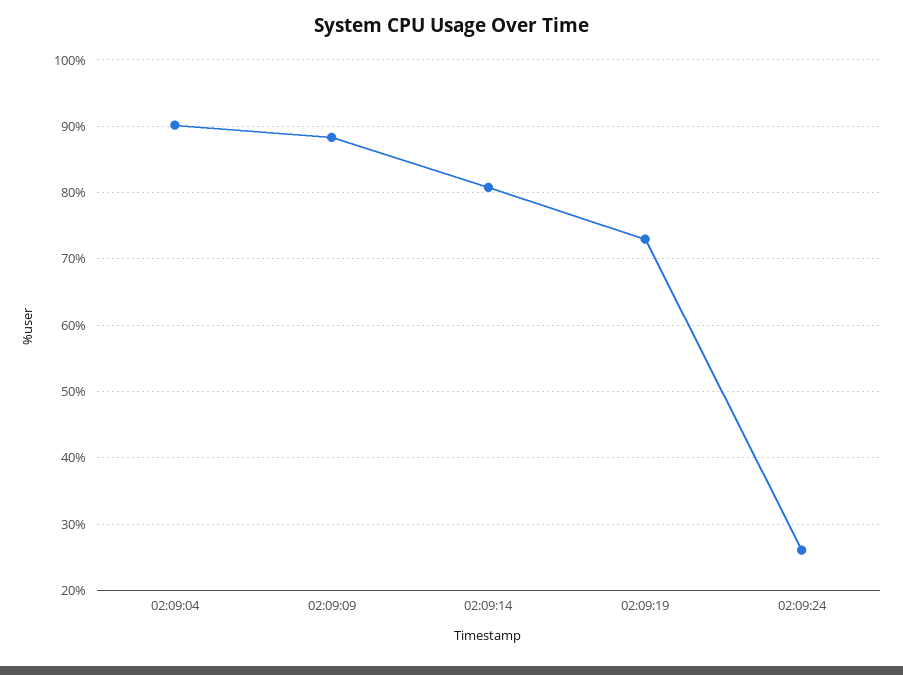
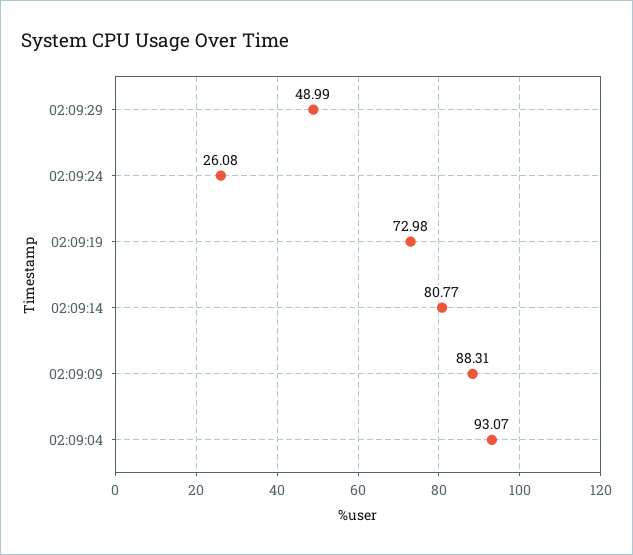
02:09:04: 90 -> 93.07
02:09:29: none -> 48.99

